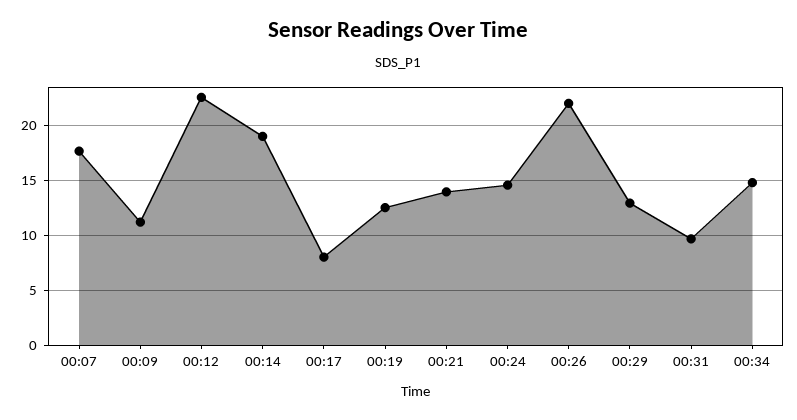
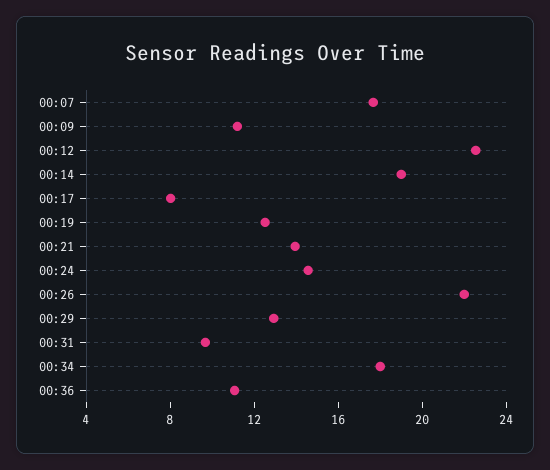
00:34: 15 -> 18
00:36: none -> 11

